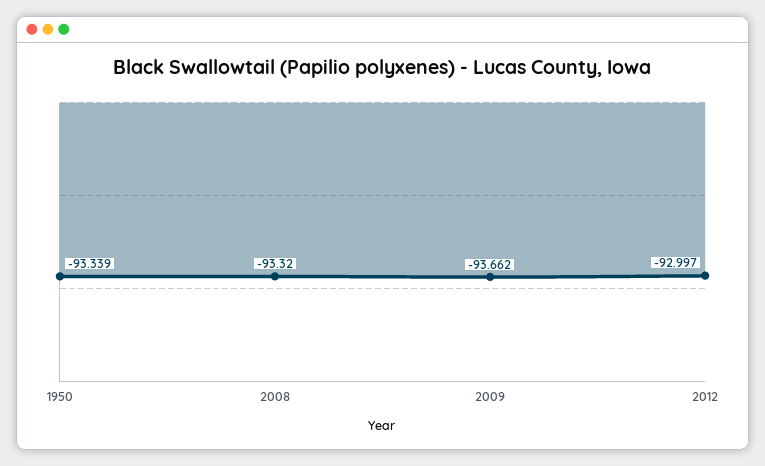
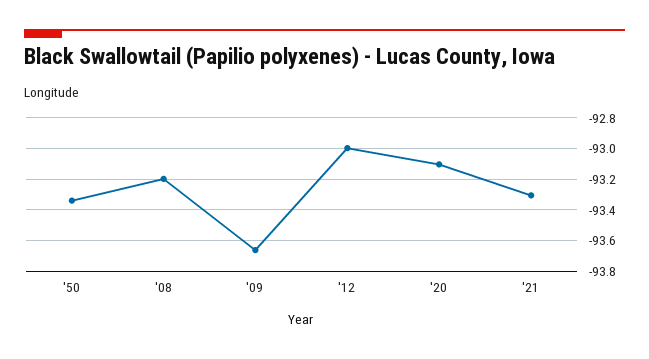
2008: -93.32 -> -93.2
'20: none -> -93.1
'21: none -> -93.3

